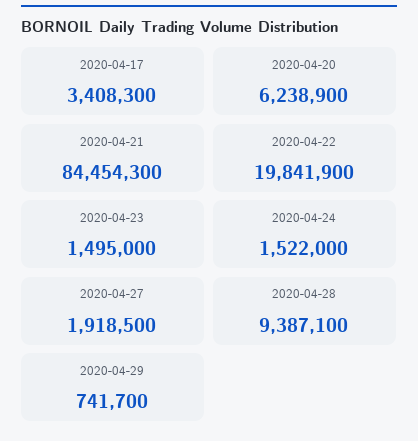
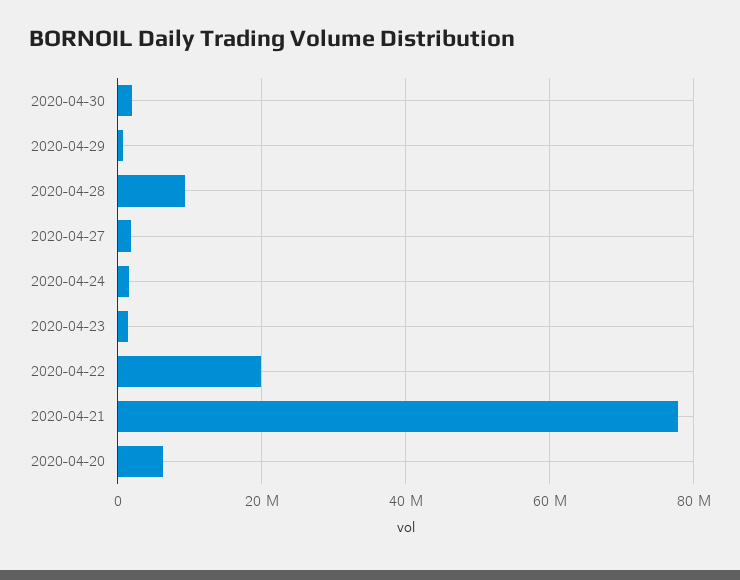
2020-04-17: 3408300 -> none
2020-04-21: 84454300 -> 78000000
2020-04-30: none -> 2000000

